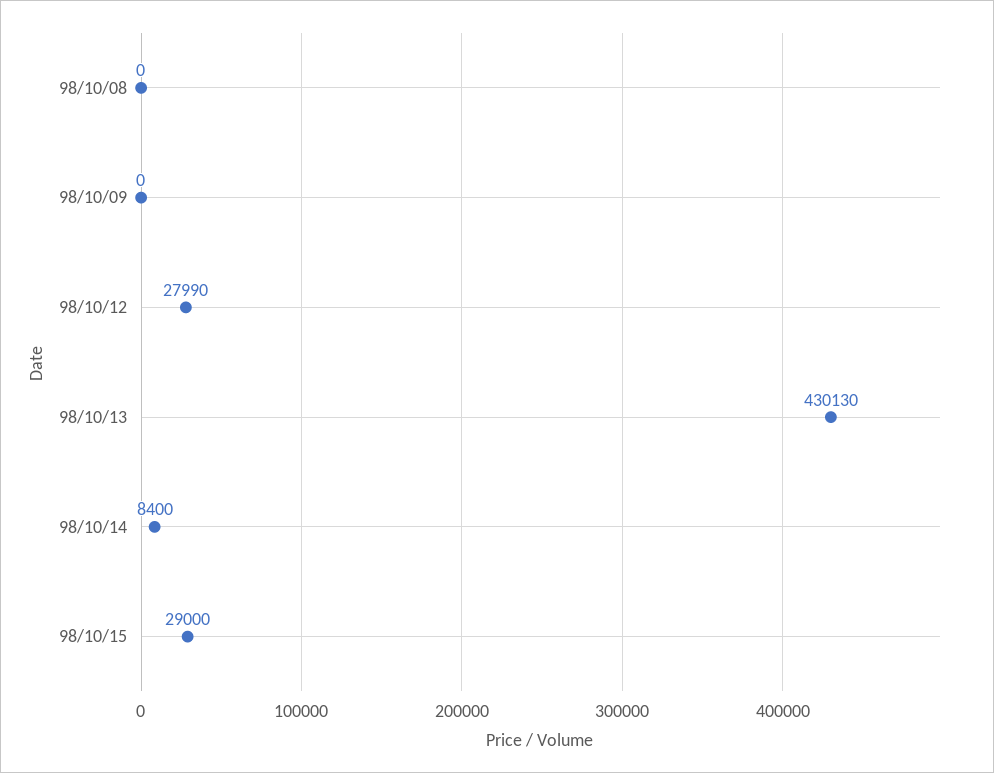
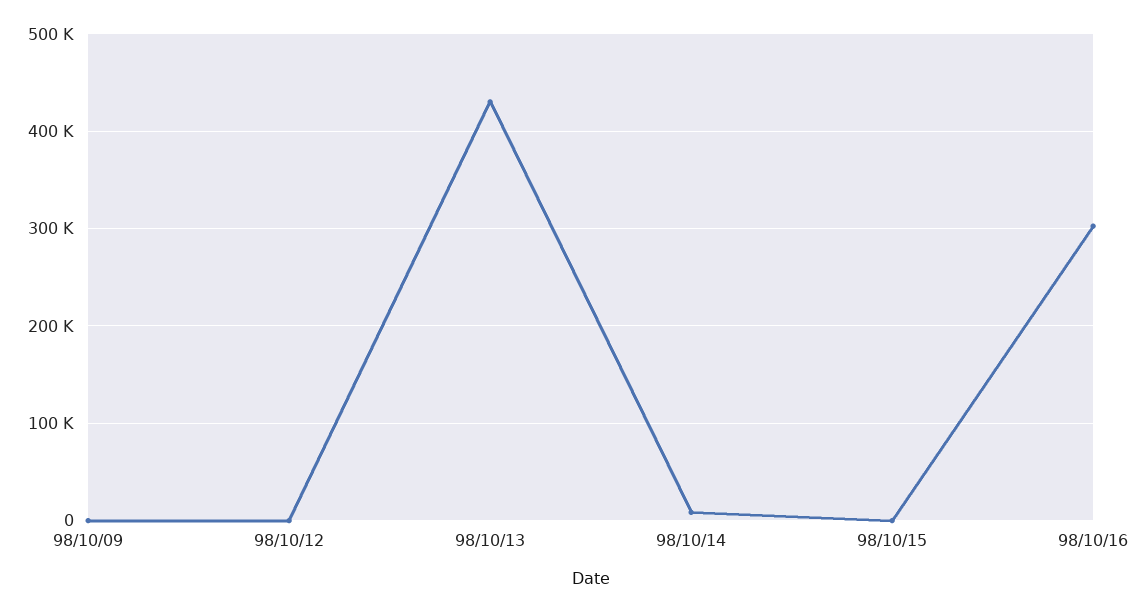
98/10/08: 0 -> none
98/10/12: 27990 -> 0
98/10/15: 29000 -> 0
98/10/16: none -> 300000

